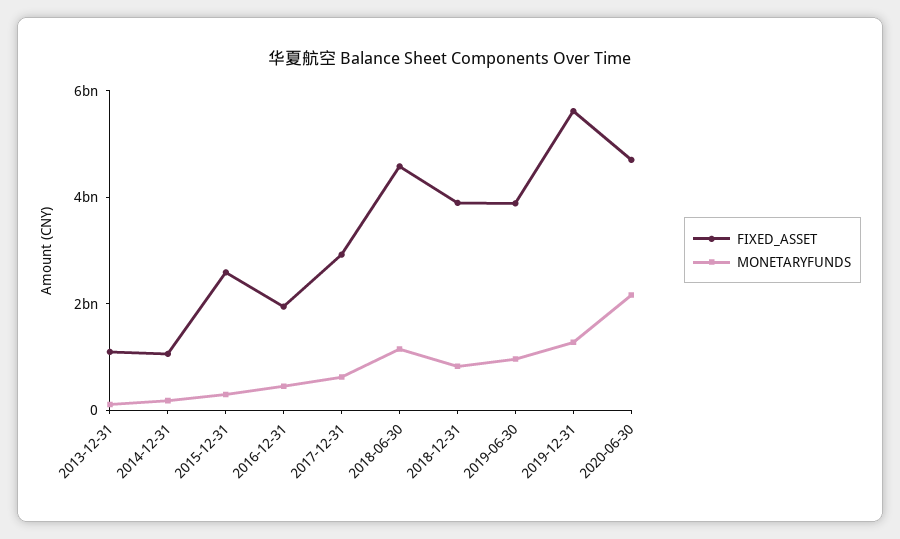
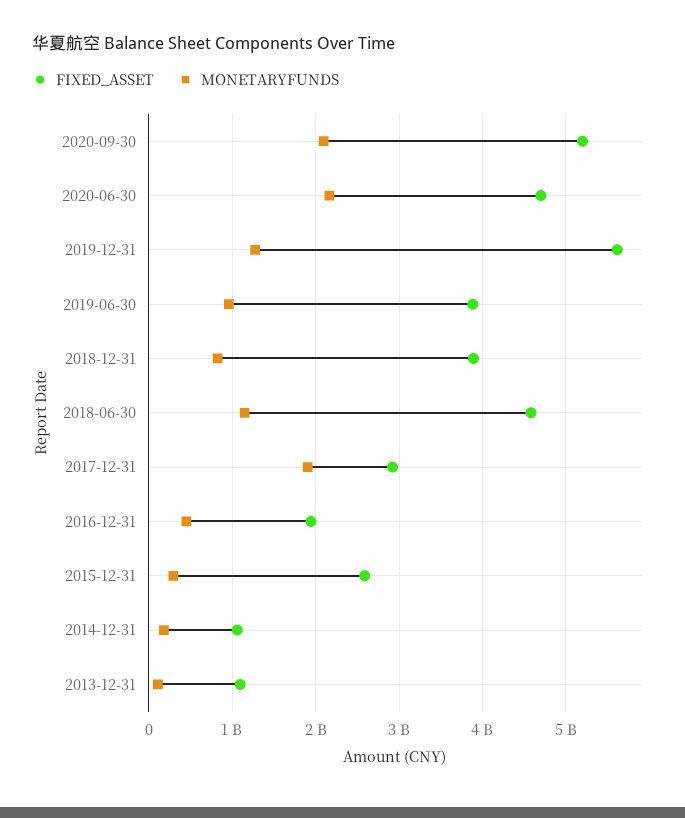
MONETARYFUNDS, 2017-12-31: 500000000 -> 1900000000
FIXED_ASSET, 2020-09-30: none -> 5200000000
MONETARYFUNDS, 2020-09-30: none -> 2100000000

